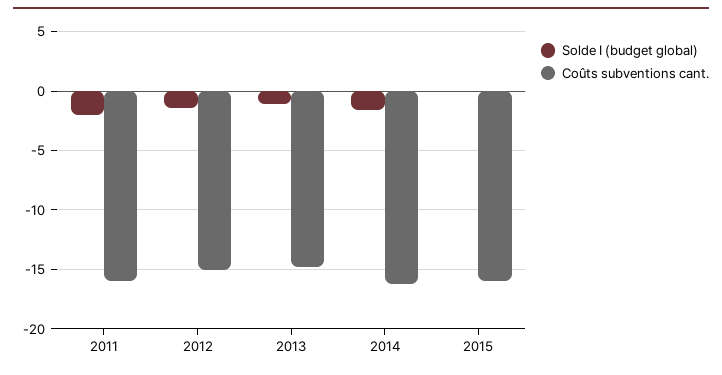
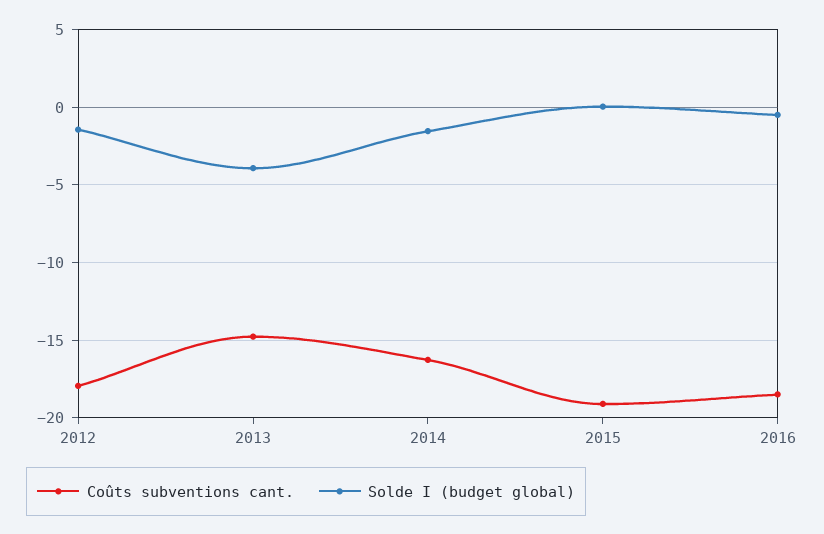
Solde I (budget global), 2011: -2 -> none
Coûts subventions cant., 2011: -16 -> none
Coûts subventions cant., 2012: -15 -> -18
Solde I (budget global), 2013: -1 -> -4
Coûts subventions cant., 2015: -16 -> -19
Coûts subventions cant., 2016: none -> -18.5
Solde I (budget global), 2016: none -> -0.5

